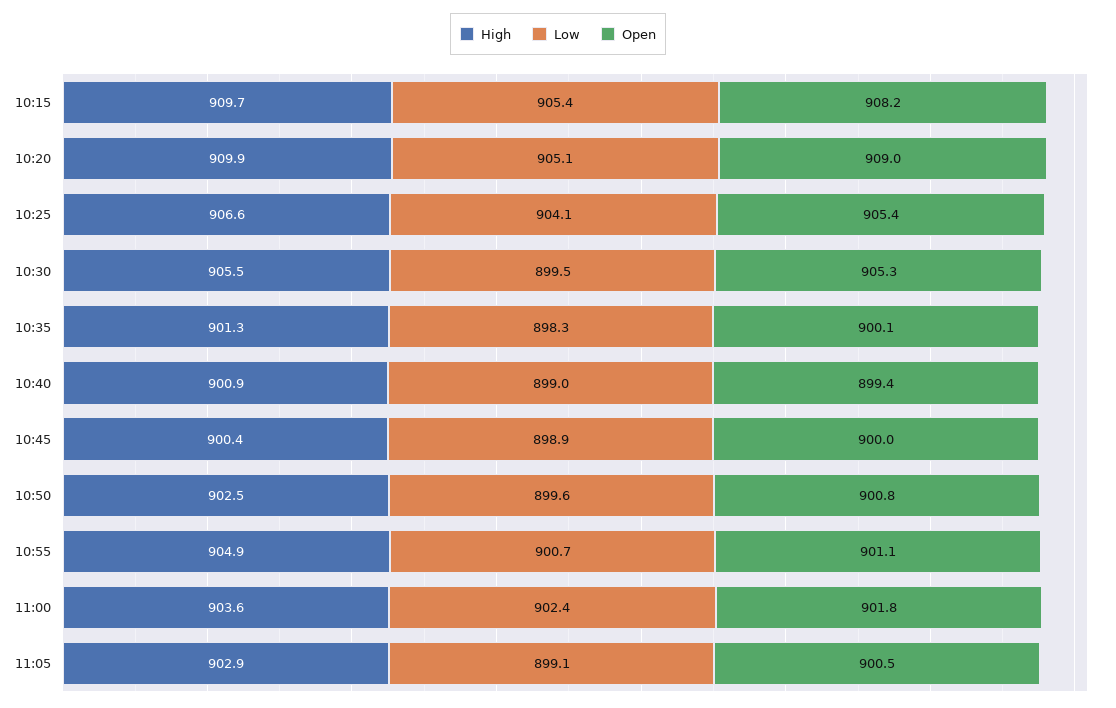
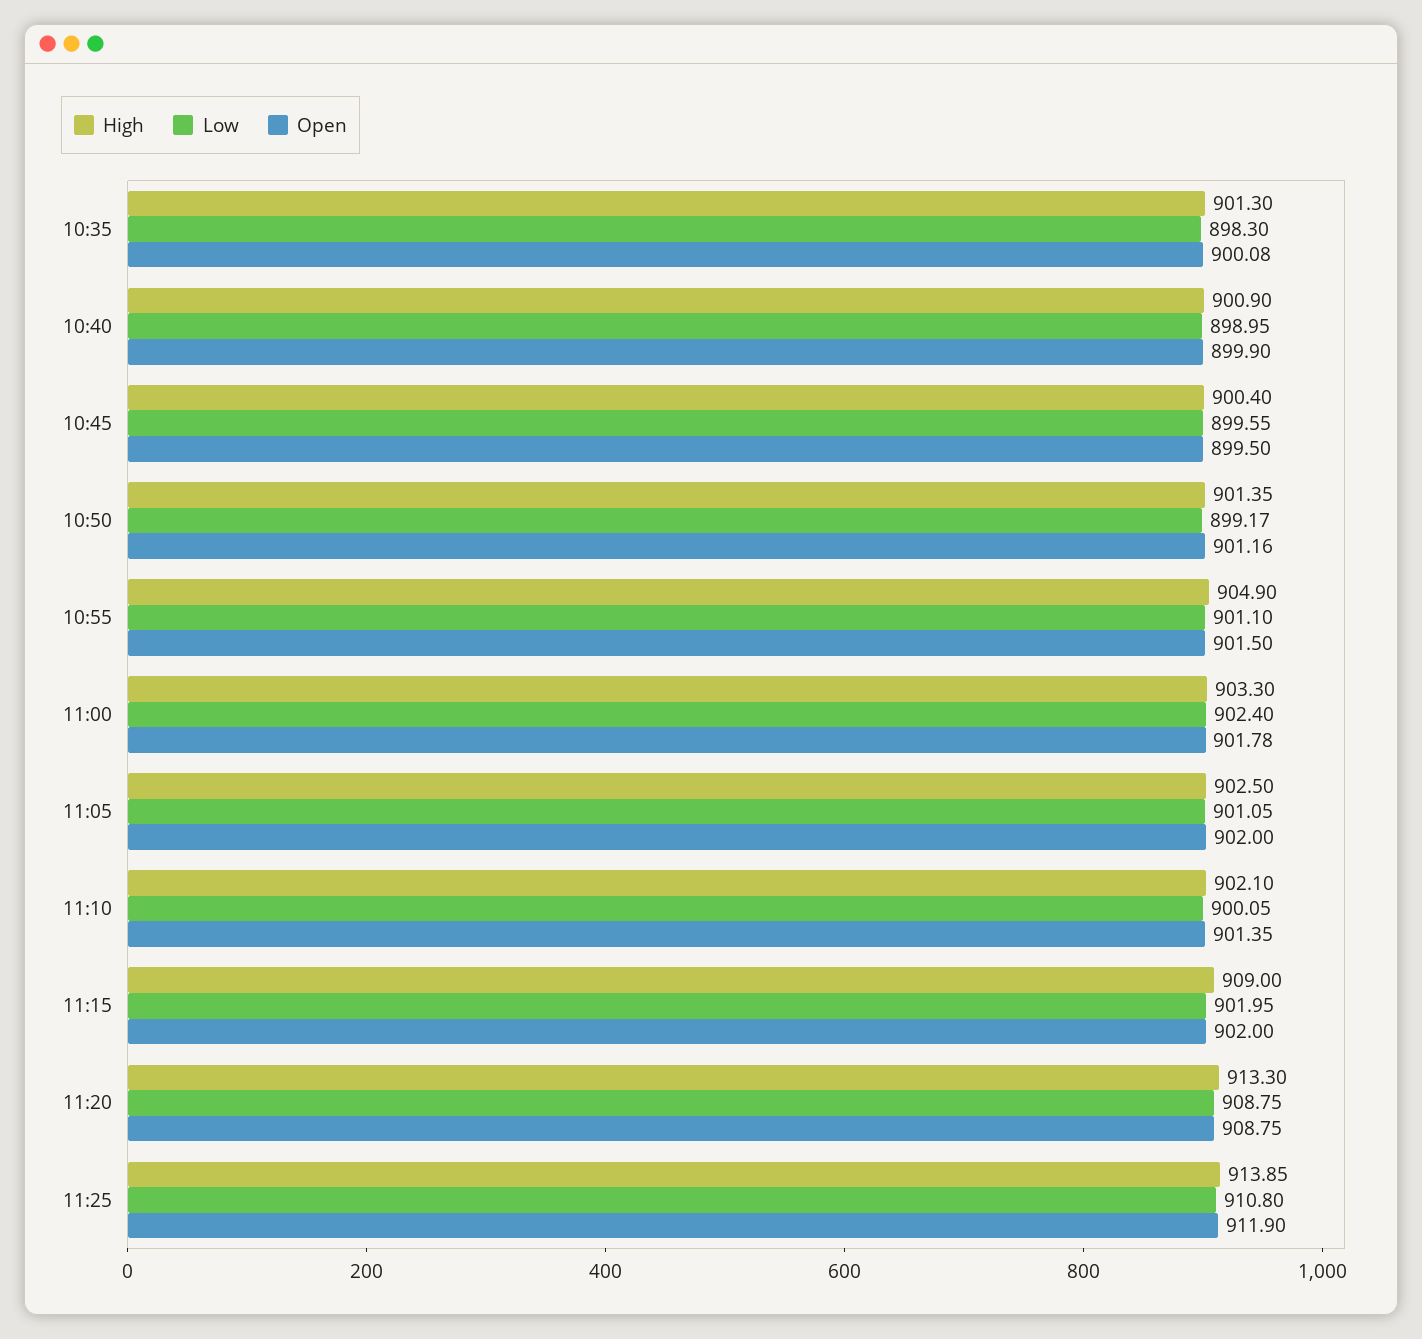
High, 10:15: 909.7 -> none
Low, 10:15: 905.4 -> none
Open, 10:15: 908.2 -> none
High, 10:20: 909.9 -> none
Low, 10:20: 905.1 -> none
Open, 10:20: 909 -> none
High, 10:25: 906.6 -> none
Low, 10:25: 904.1 -> none
Open, 10:25: 905.4 -> none
High, 10:30: 905.5 -> none
Low, 10:30: 899.5 -> none
Open, 10:30: 905.3 -> none
Open, 10:40: 899.4 -> 899.9
Low, 10:45: 898.9 -> 899.55
Open, 10:45: 900 -> 899.5
High, 10:50: 902.5 -> 901.35
Low, 10:50: 899.6 -> 899.17
Open, 10:50: 900.8 -> 901.16
Low, 10:55: 900.7 -> 901.1
Open, 10:55: 901.1 -> 901.5
High, 11:00: 903.6 -> 903.3
High, 11:05: 902.9 -> 902.5
Low, 11:05: 899.1 -> 901.05
Open, 11:05: 900.5 -> 902
High, 11:10: none -> 902.1
Low, 11:10: none -> 900.05
Open, 11:10: none -> 901.35
High, 11:15: none -> 909
Low, 11:15: none -> 901.95
Open, 11:15: none -> 902
High, 11:20: none -> 913.3
Low, 11:20: none -> 908.75
Open, 11:20: none -> 908.75
High, 11:25: none -> 913.85
Low, 11:25: none -> 910.8
Open, 11:25: none -> 911.9

